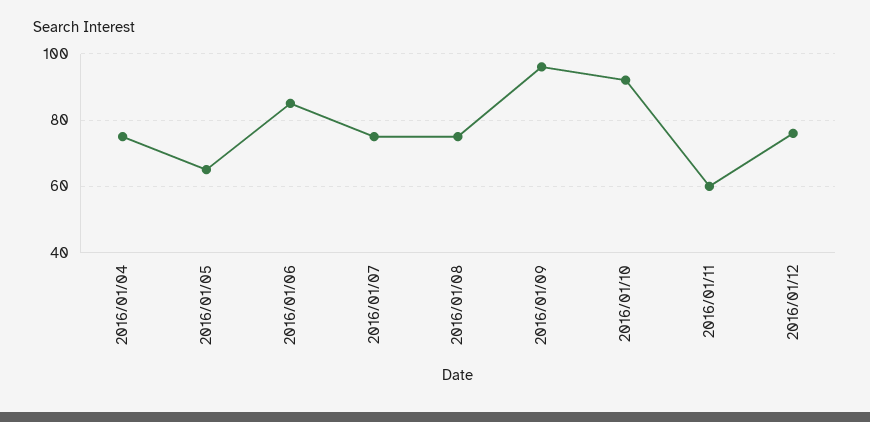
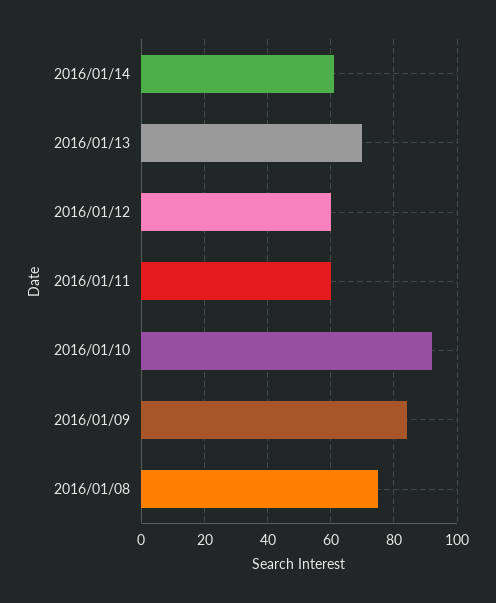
2016/01/04: 75 -> none
2016/01/05: 65 -> none
2016/01/06: 85 -> none
2016/01/07: 75 -> none
2016/01/09: 95 -> 85
2016/01/12: 75 -> 60
2016/01/14: none -> 60
2016/01/13: none -> 70

